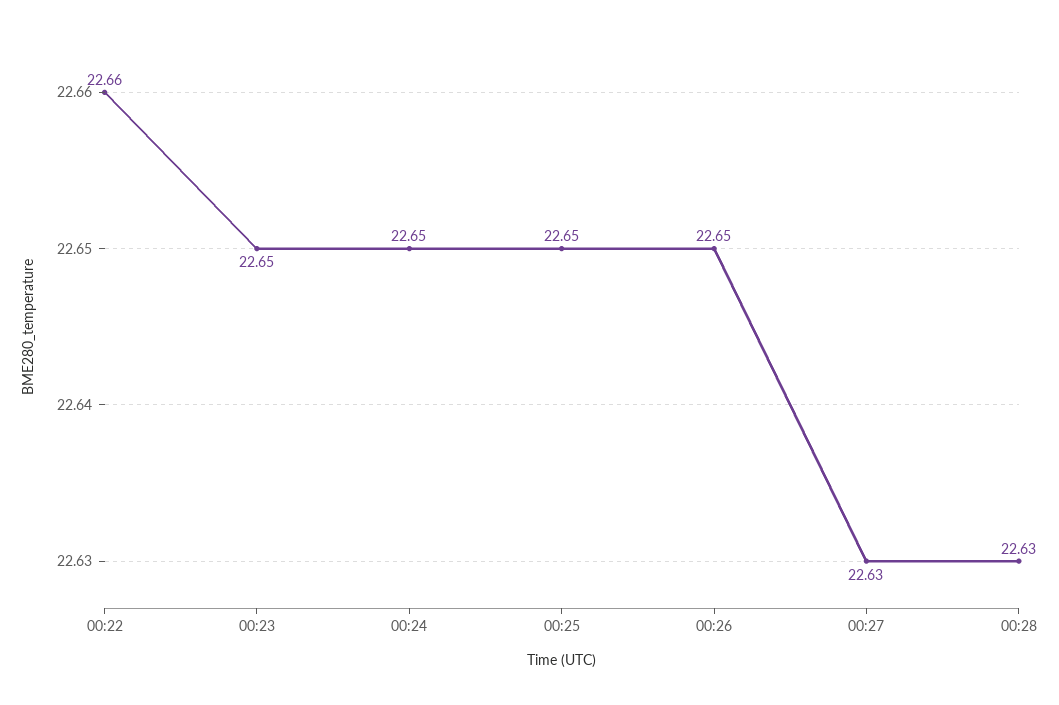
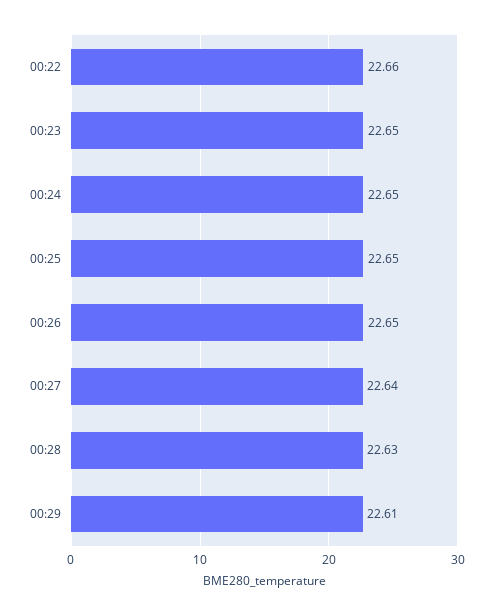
00:27: 22.63 -> 22.64
00:29: none -> 22.61

